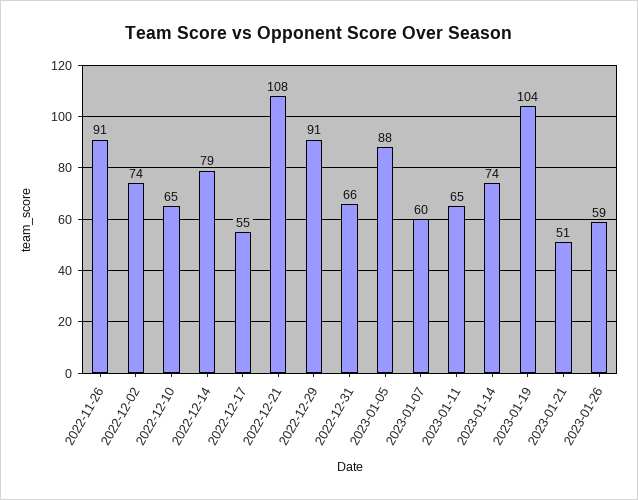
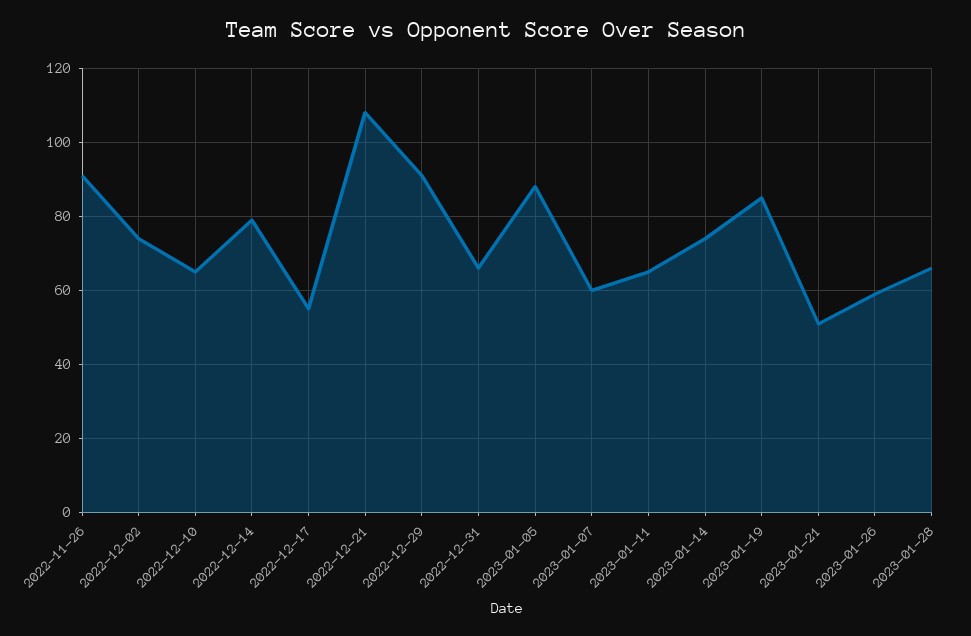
2023-01-19: 104 -> 85
2023-01-28: none -> 65

